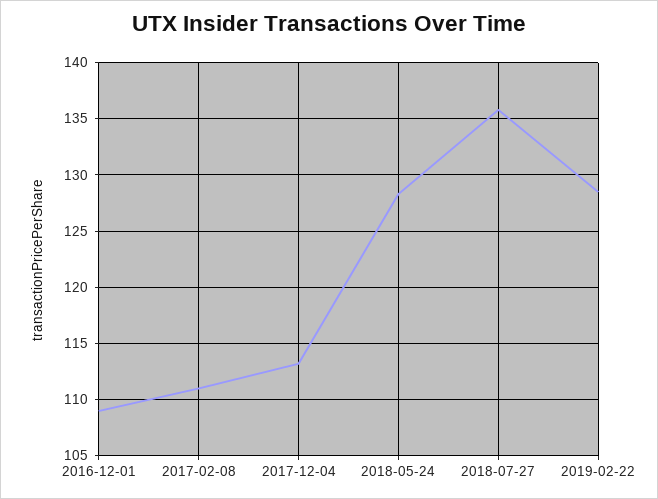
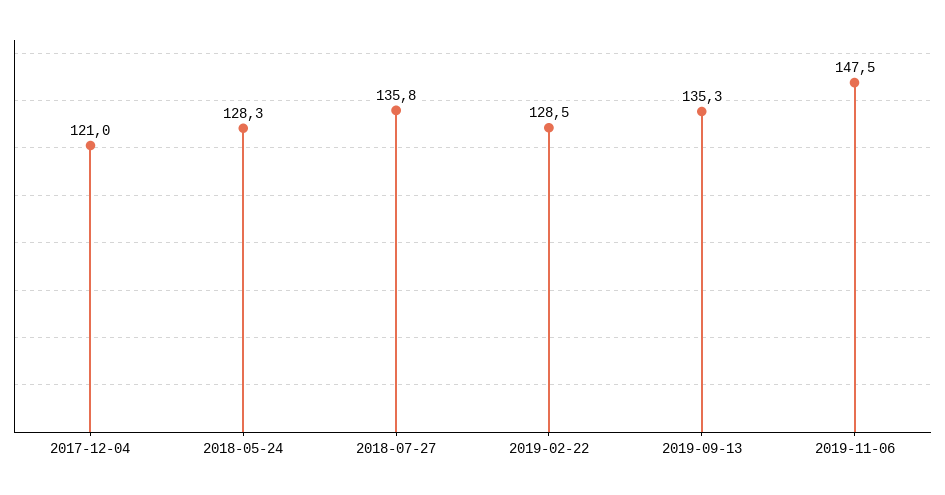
2016-12-01: 109 -> none
2017-02-08: 111 -> none
2017-12-04: 113 -> 121
2019-09-13: none -> 135.3
2019-11-06: none -> 147.5

